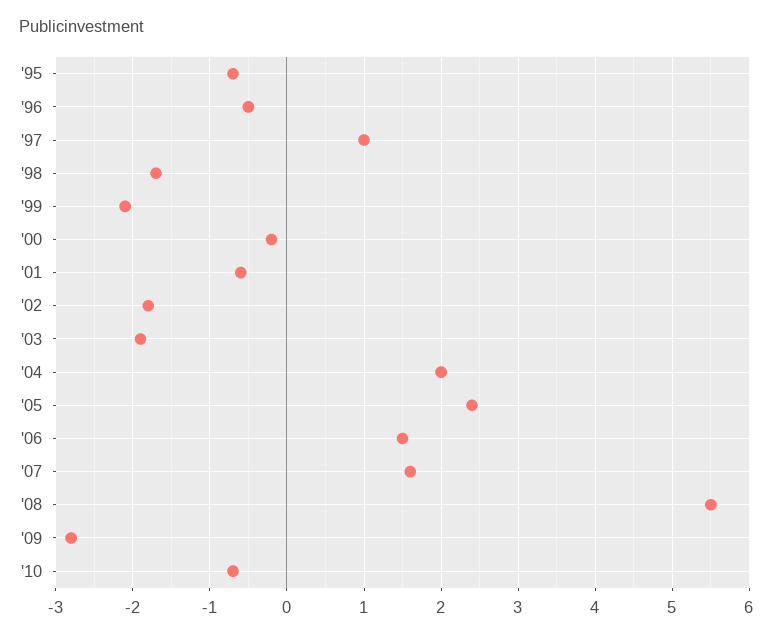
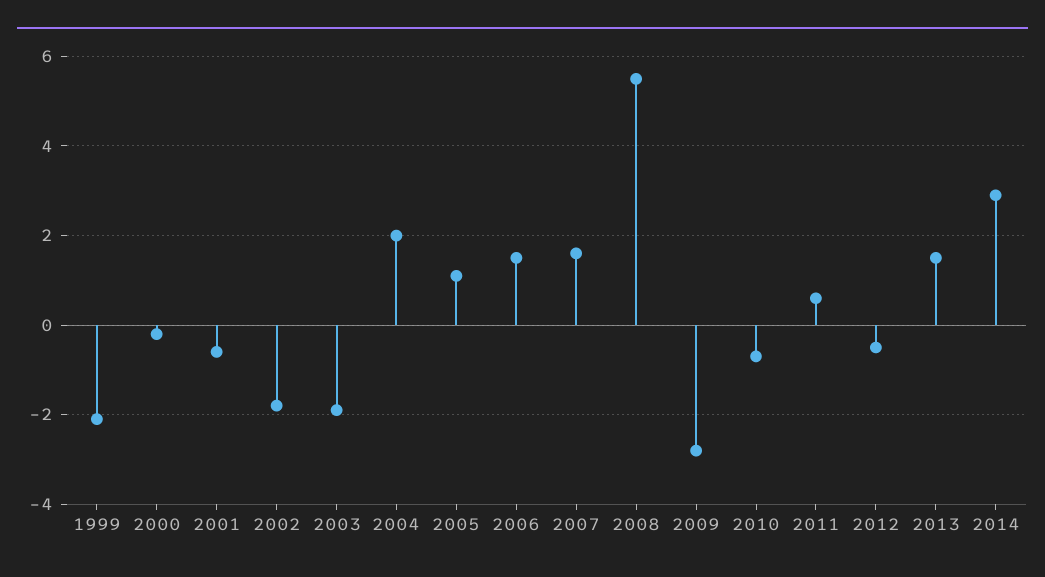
'95: -0.7 -> none
'96: -0.5 -> none
'97: 1 -> none
'98: -1.7 -> none
'05: 2.4 -> 1
2011: none -> 0.5
2012: none -> -0.5
2013: none -> 1.5
2014: none -> 3

